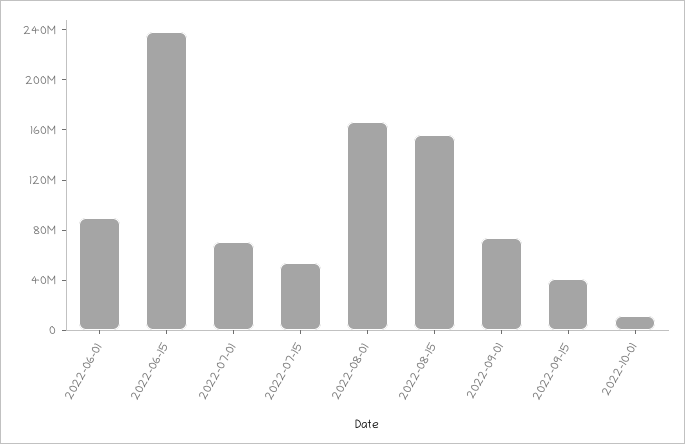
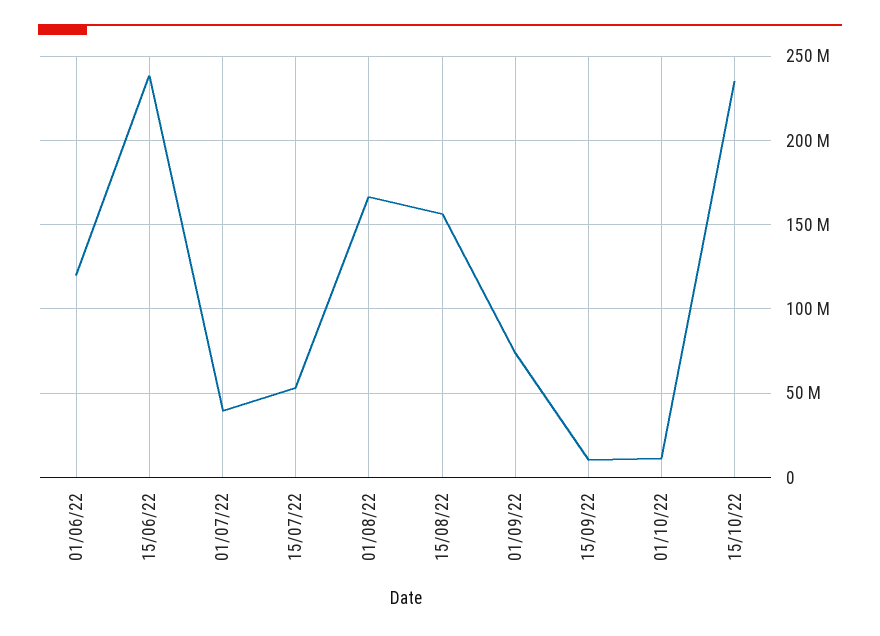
2022-06-01: 90000000 -> 120000000
2022-07-01: 70000000 -> 40000000
2022-09-15: 40000000 -> 10000000
15/10/22: none -> 235000000

